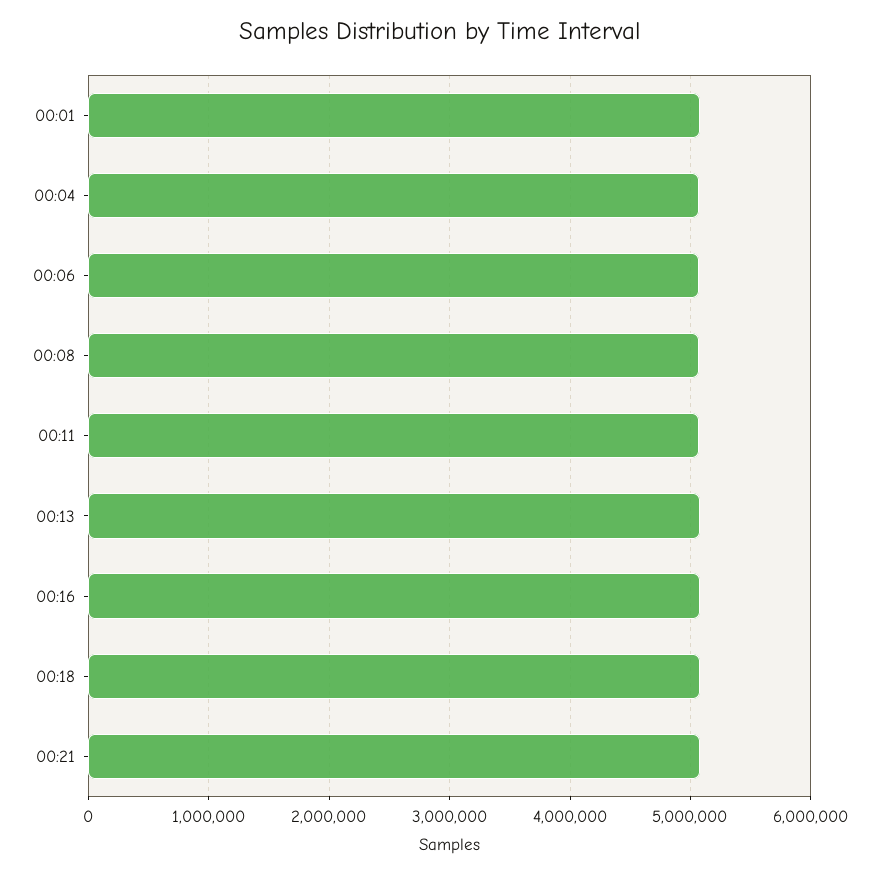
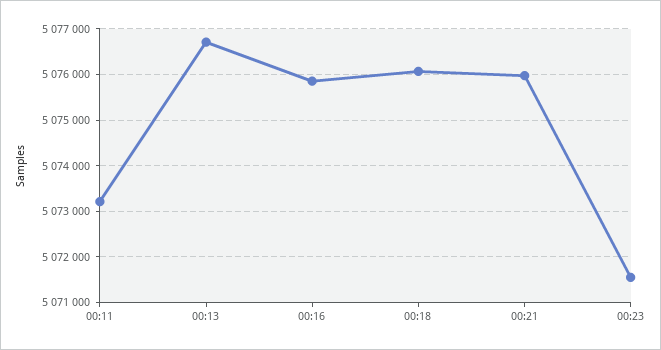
00:01: 5100000 -> none
00:04: 5100000 -> none
00:06: 5100000 -> none
00:08: 5100000 -> none
00:23: none -> 5071600

